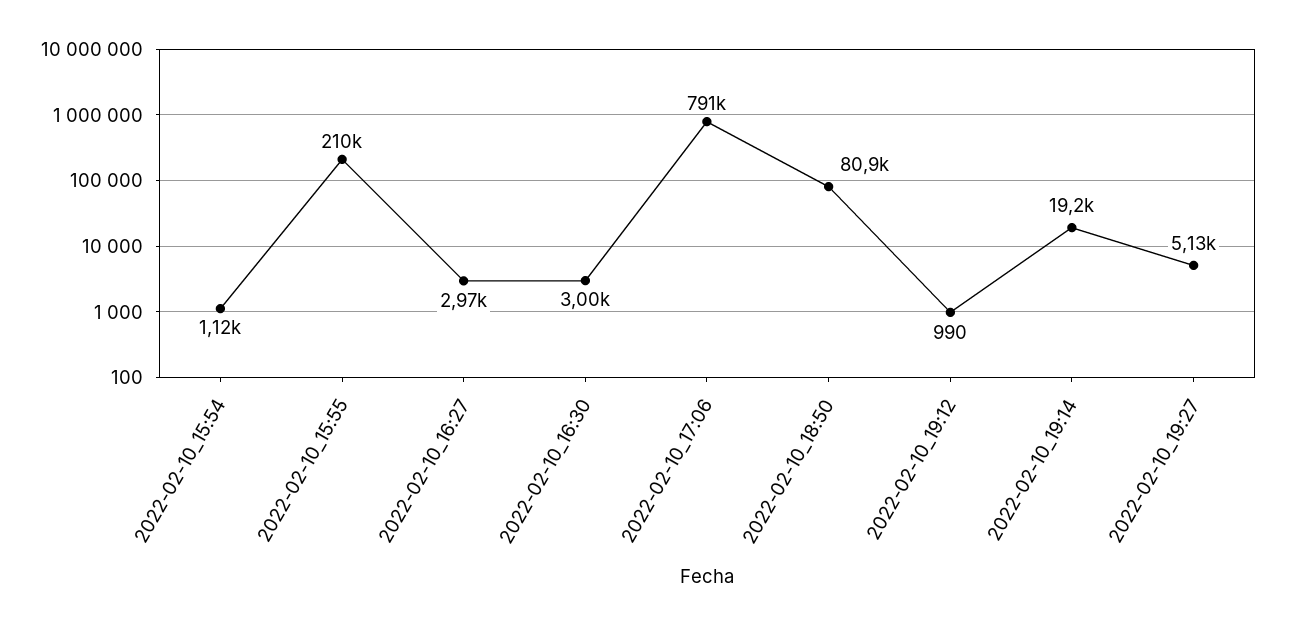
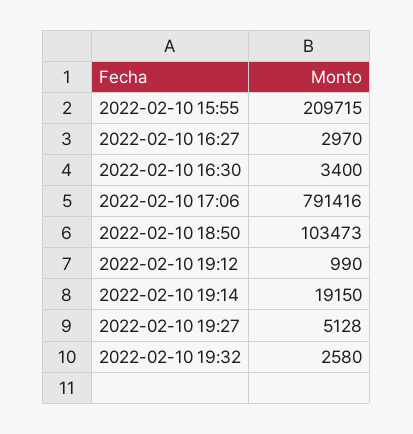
2022-02-10_15:54: 1120 -> none
2022-02-10_16:30: 3000 -> 3400
2022-02-10_18:50: 80900 -> 103473
2022-02-10 19:32: none -> 2580

